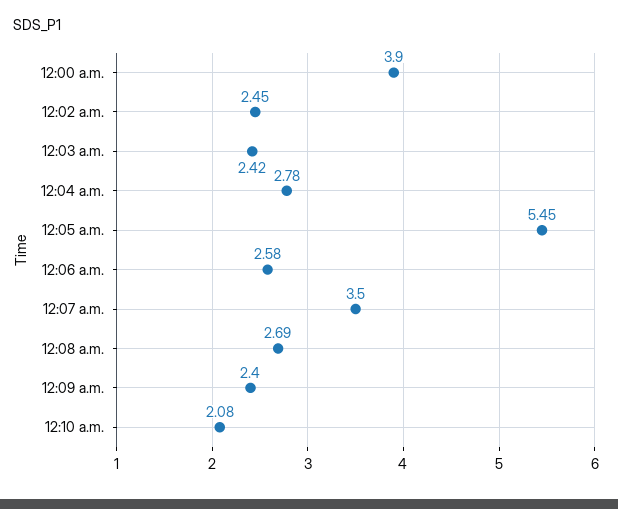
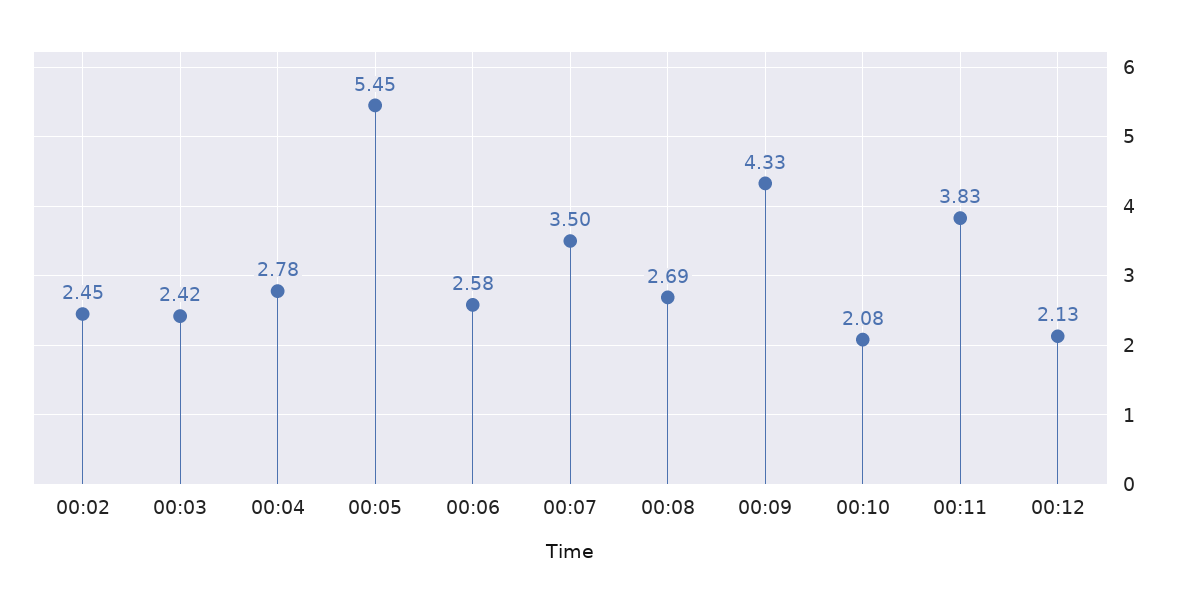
12:00 a.m.: 3.9 -> none
12:09 a.m.: 2.4 -> 4.33
00:11: none -> 3.83
00:12: none -> 2.13

